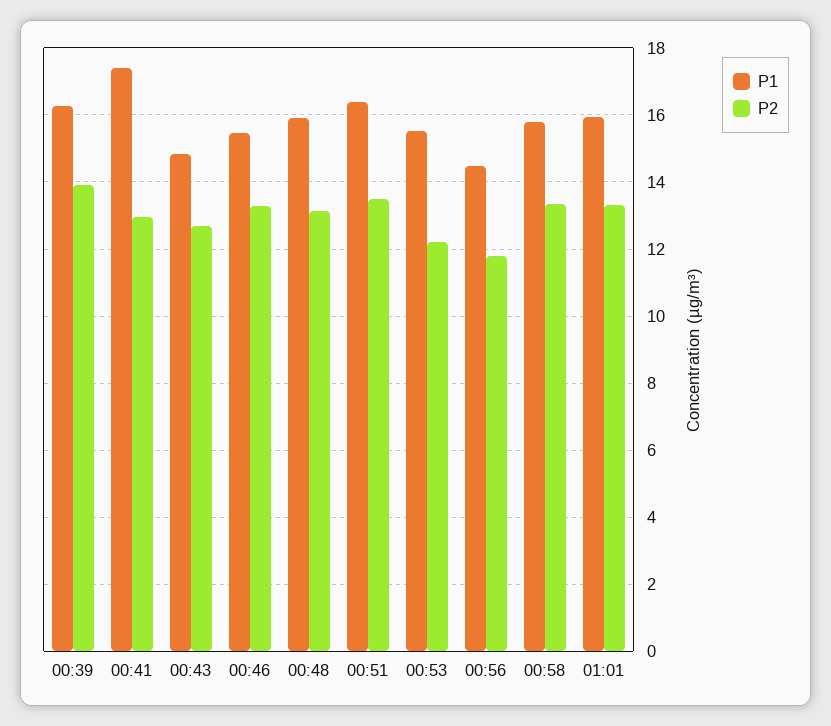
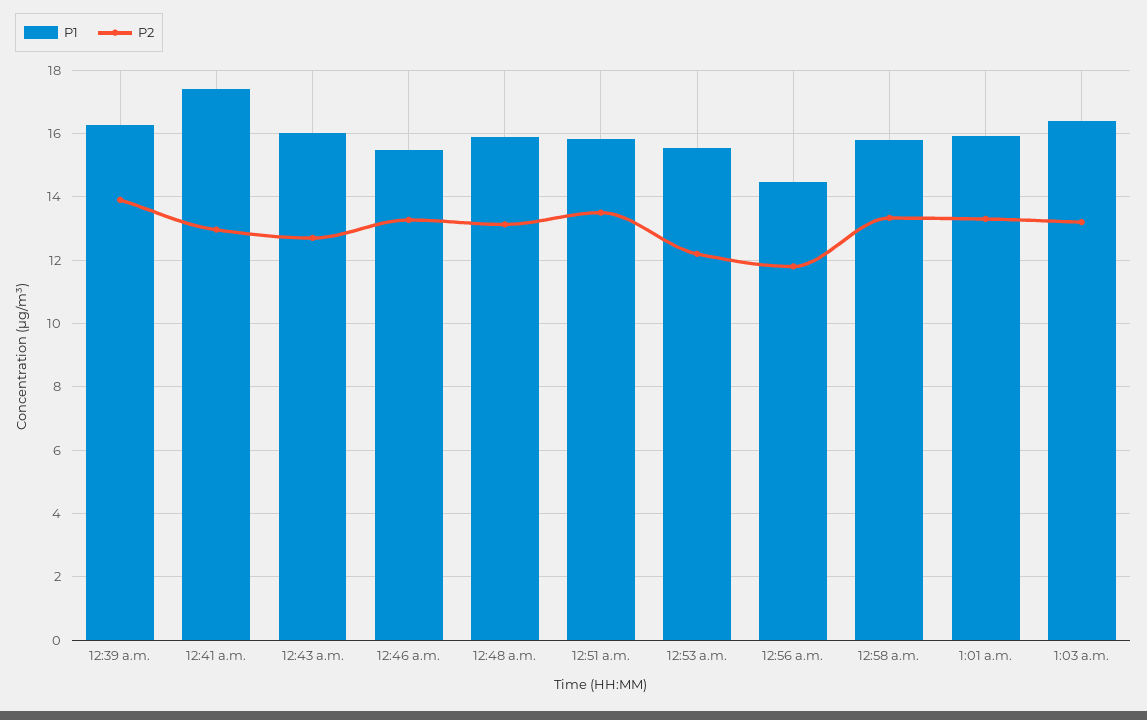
P1, 00:43: 14.8 -> 16
P1, 00:51: 16.4 -> 15.8
P1, 1:03 a.m.: none -> 16.4
P2, 1:03 a.m.: none -> 13.2

